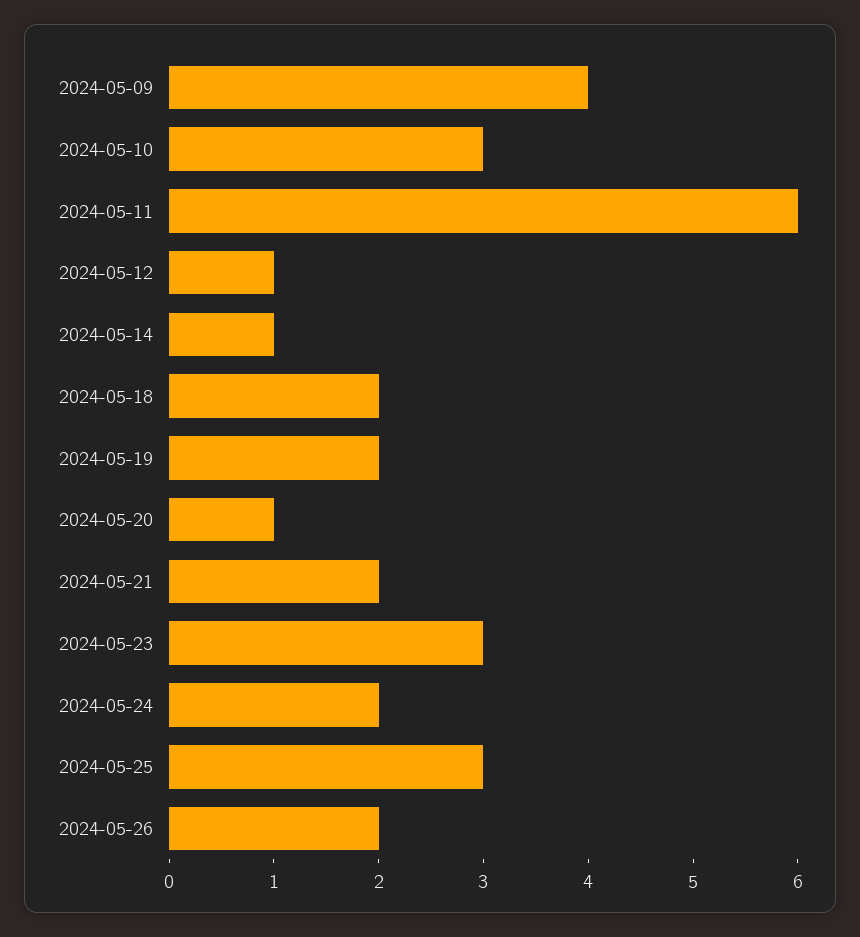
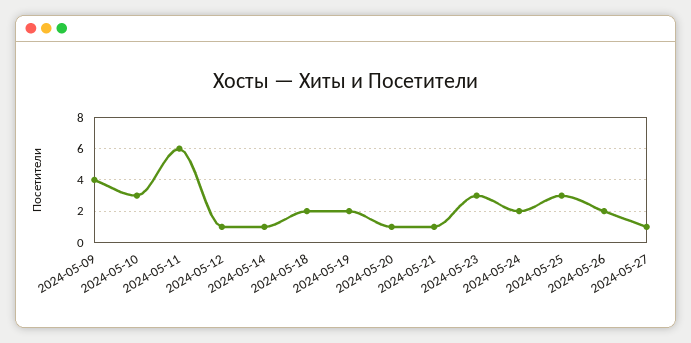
2024-05-21: 2 -> 1
2024-05-27: none -> 1

